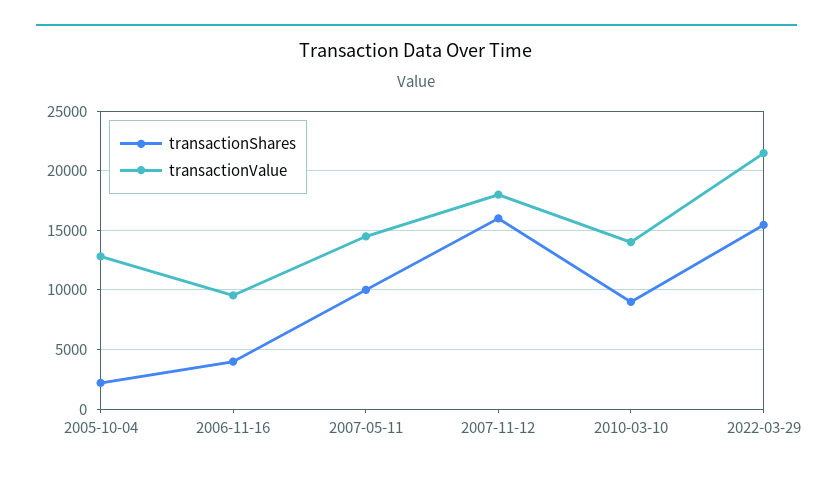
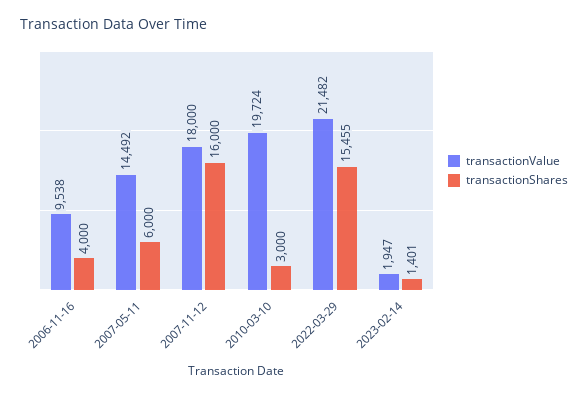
transactionShares, 2005-10-04: 2000 -> none
transactionValue, 2005-10-04: 13000 -> none
transactionShares, 2007-05-11: 10000 -> 6000
transactionShares, 2010-03-10: 9000 -> 3000
transactionValue, 2010-03-10: 14000 -> 19724
transactionValue, 2023-02-14: none -> 1947
transactionShares, 2023-02-14: none -> 1401

